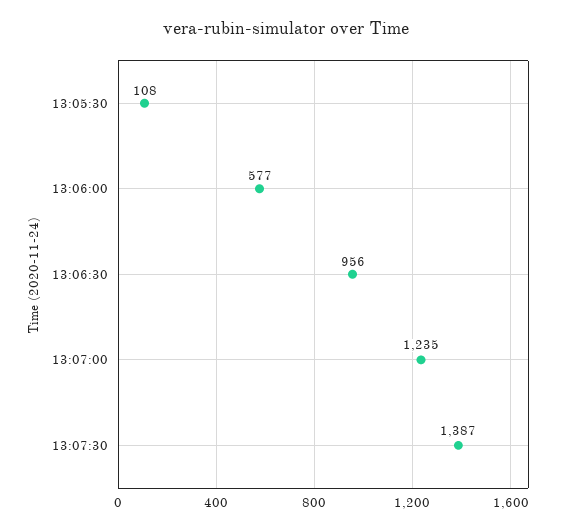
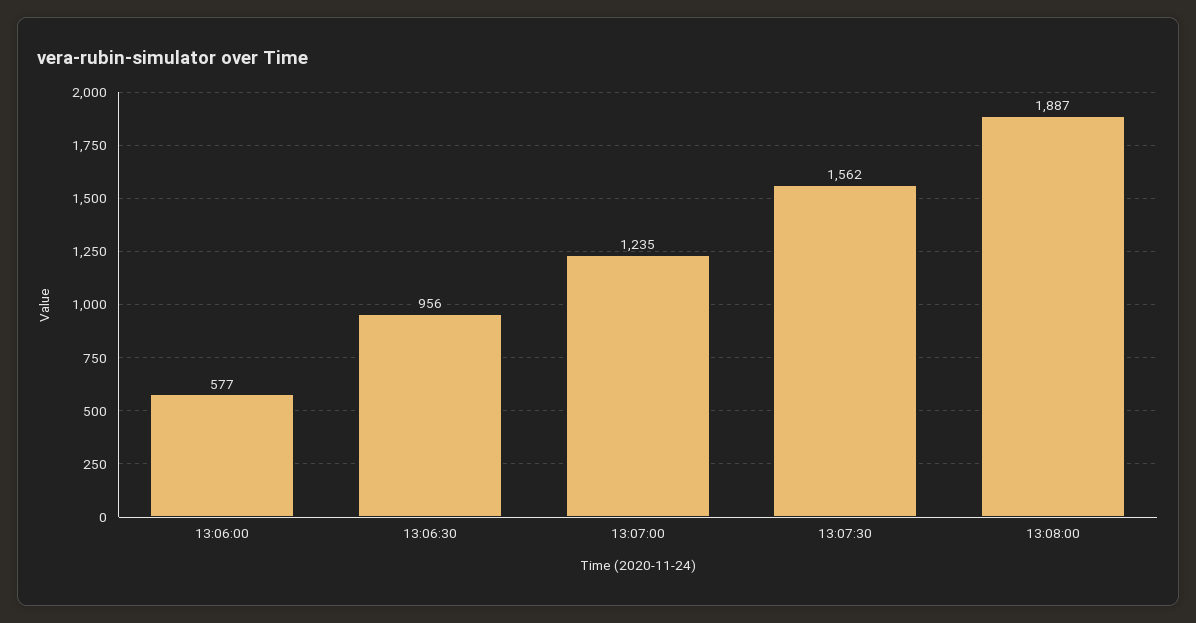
13:05:30: 108 -> none
13:07:30: 1387 -> 1562
13:08:00: none -> 1887

